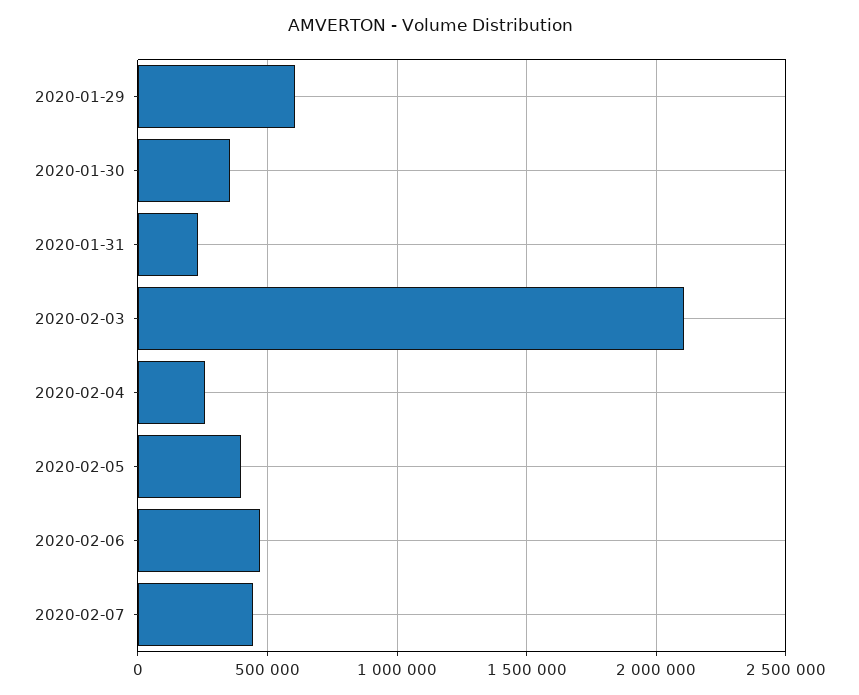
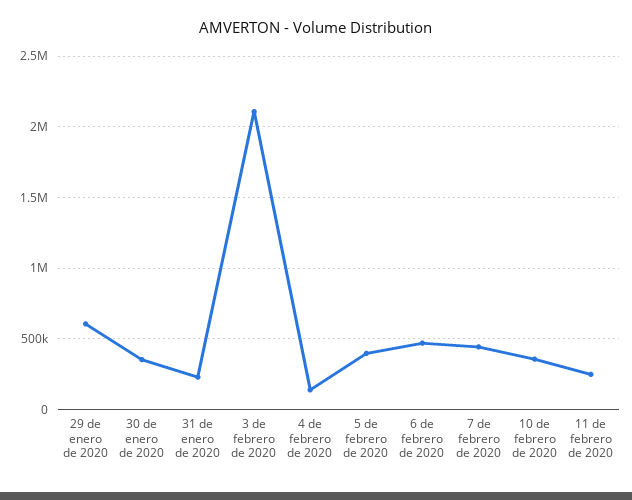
2020-02-04: 250000 -> 150000
10 de febrero de 2020: none -> 350000
11 de febrero de 2020: none -> 250000

